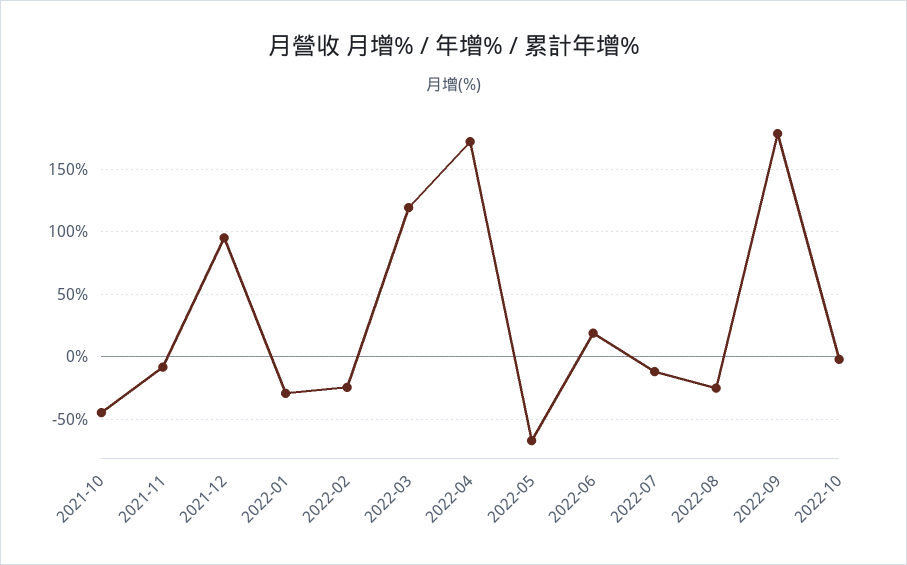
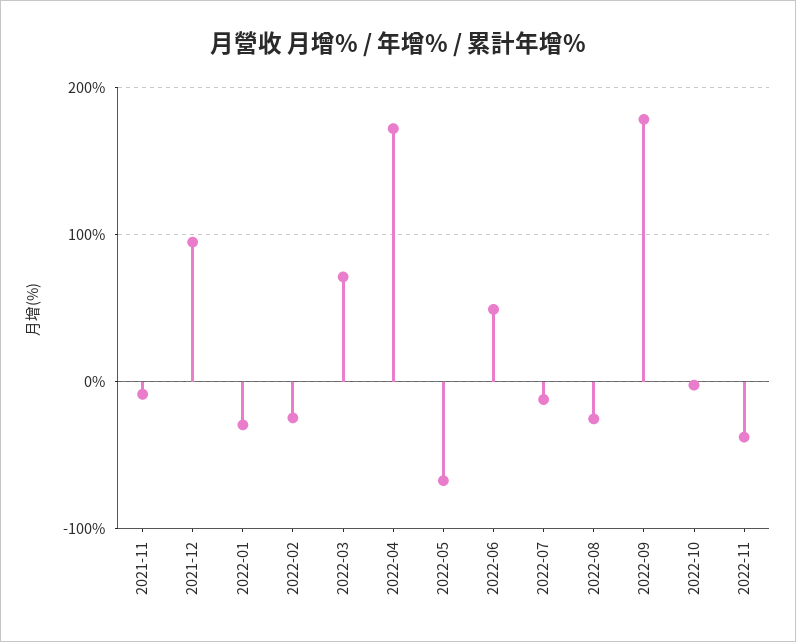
2021-10: -45 -> none
2022-03: 120 -> 70
2022-06: 20 -> 50
2022-11: none -> -40

